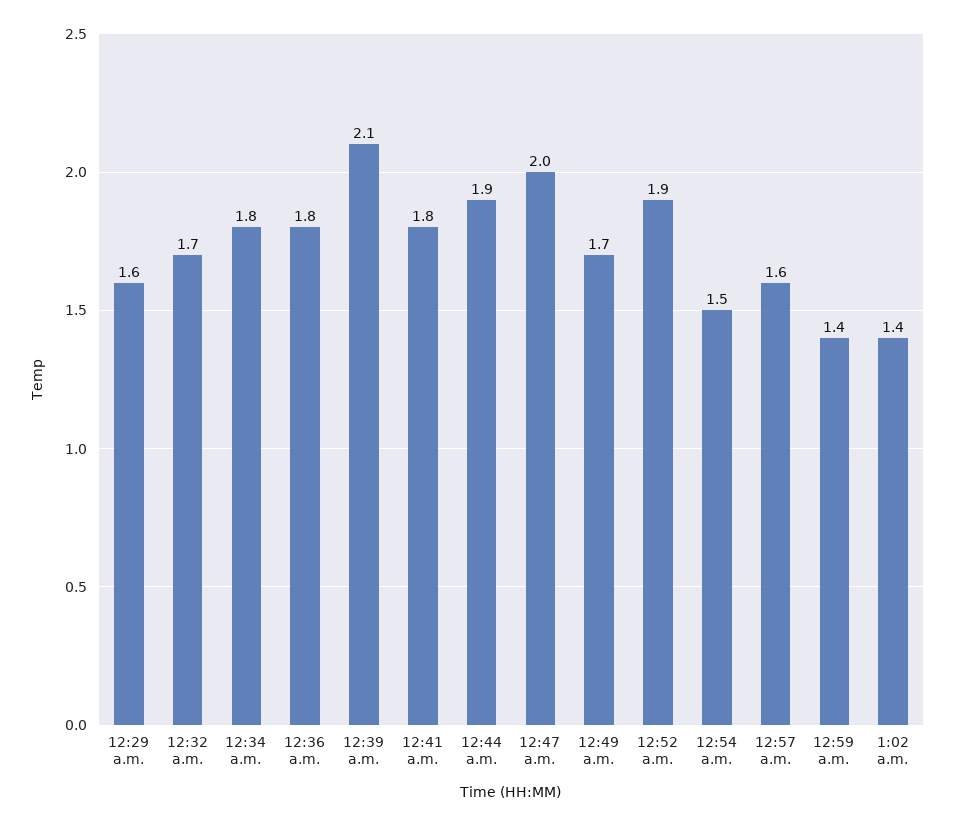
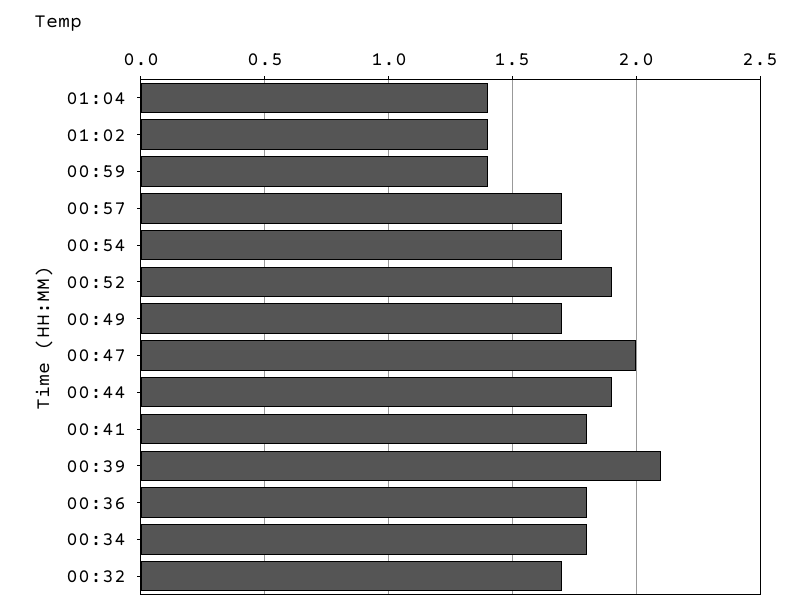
12:29 a.m.: 1.6 -> none
12:54 a.m.: 1.5 -> 1.7
12:57 a.m.: 1.6 -> 1.7
01:04: none -> 1.4

